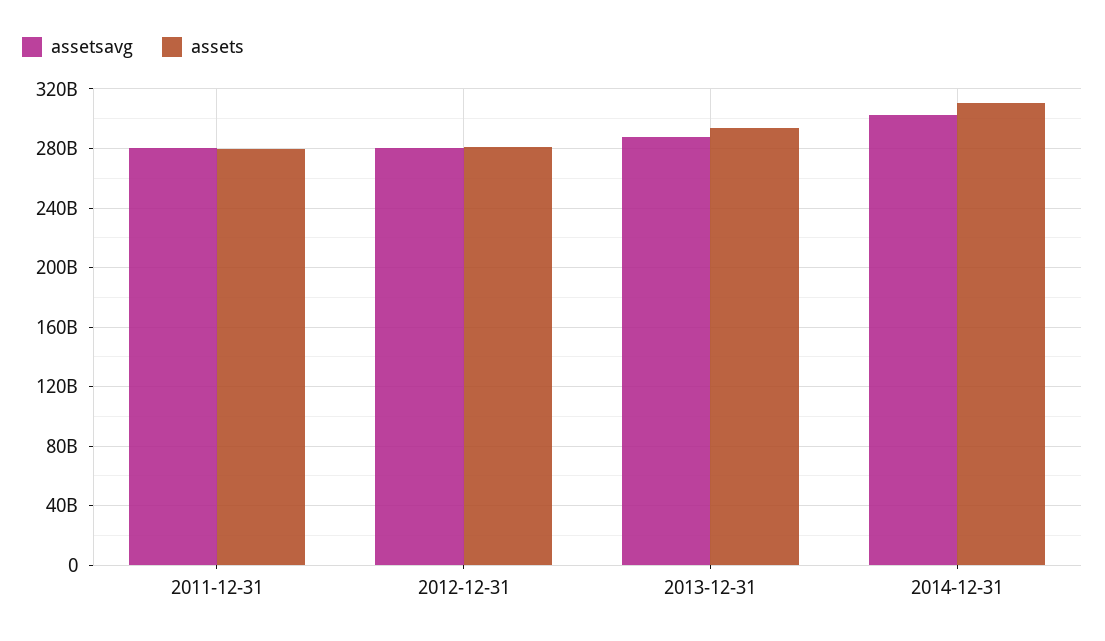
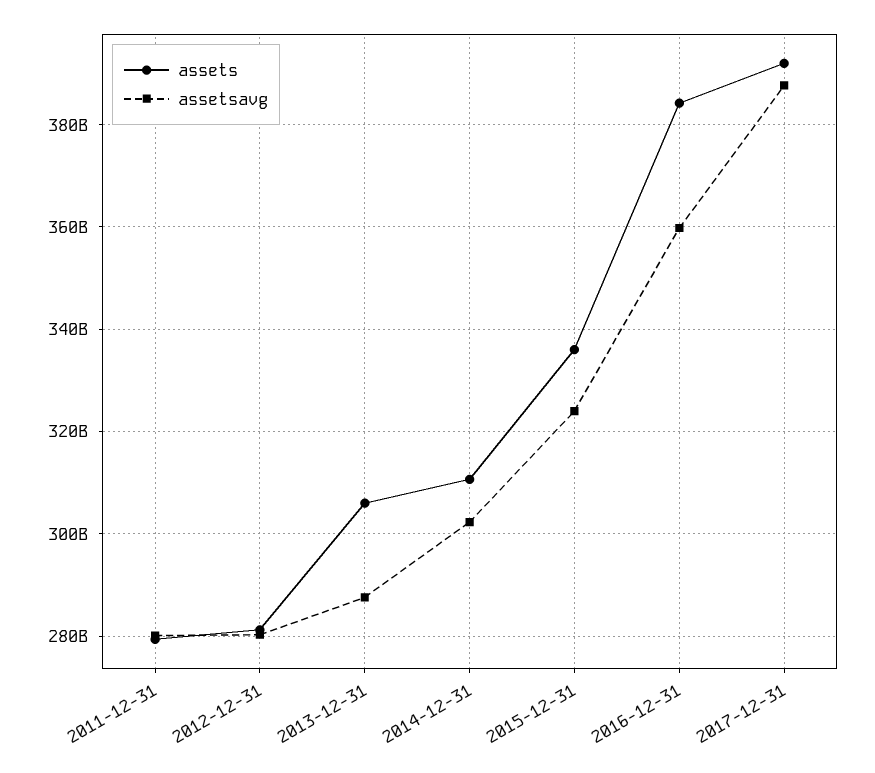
assets, 2013-12-31: 295000000000 -> 306000000000
assets, 2015-12-31: none -> 336000000000
assetsavg, 2015-12-31: none -> 324000000000
assets, 2016-12-31: none -> 384000000000
assetsavg, 2016-12-31: none -> 360000000000
assets, 2017-12-31: none -> 392000000000
assetsavg, 2017-12-31: none -> 388000000000

